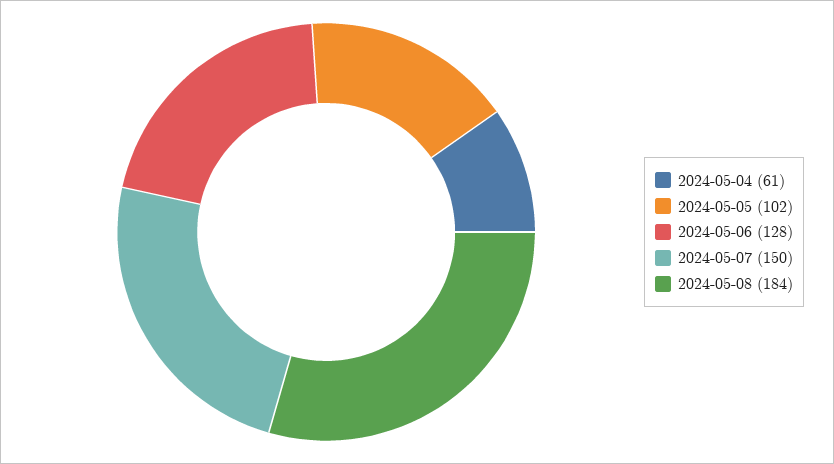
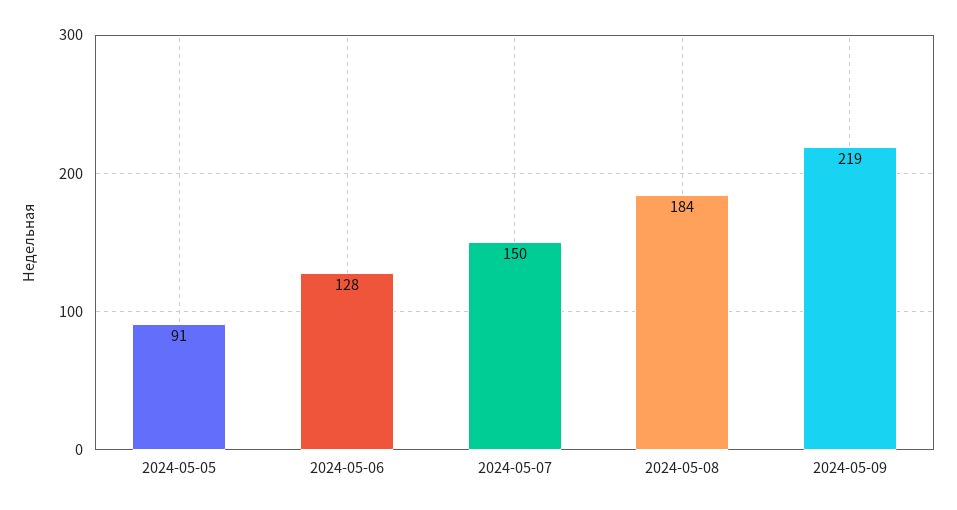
2024-05-04: 61 -> none
2024-05-05: 102 -> 91
2024-05-09: none -> 219

